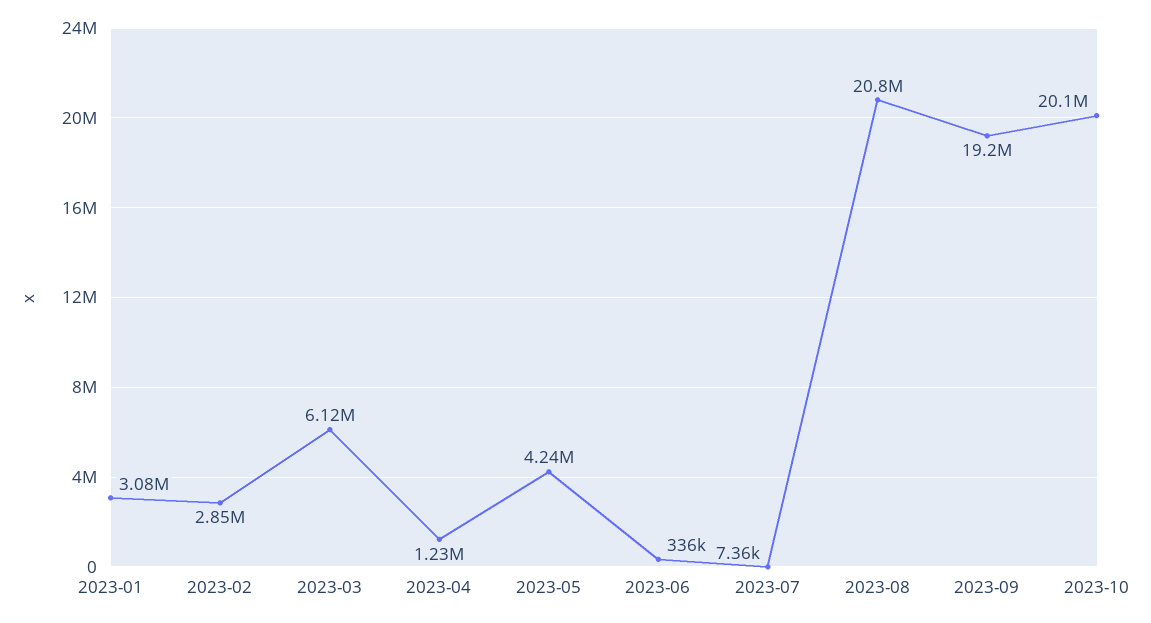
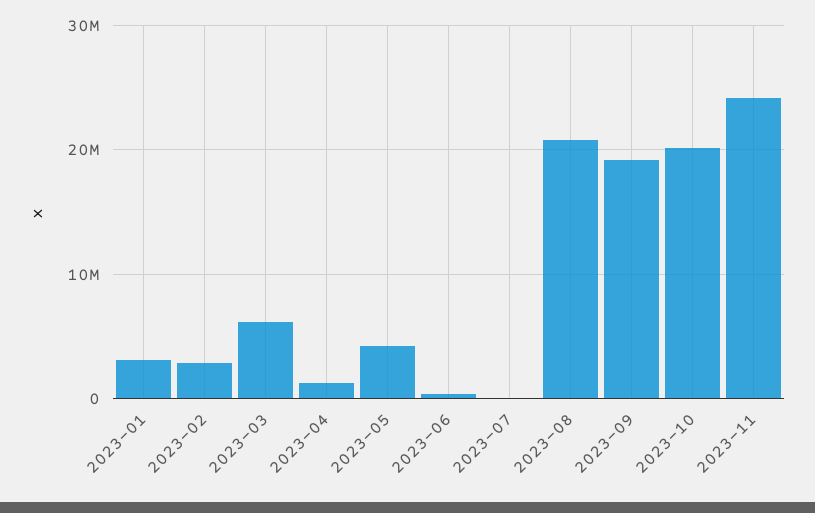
2023-11: none -> 24000000

